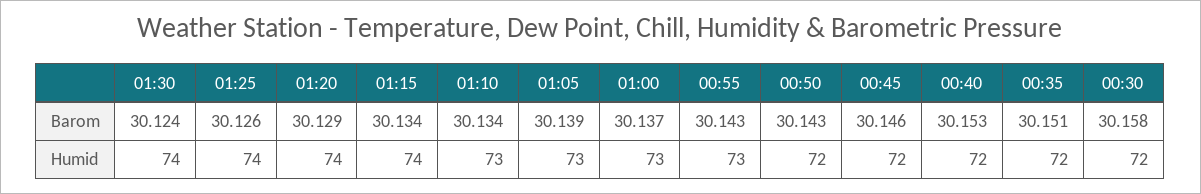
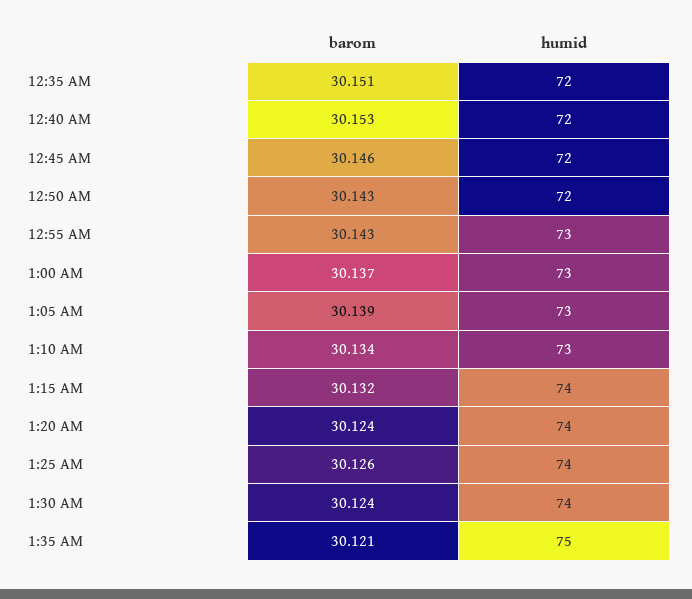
01:20, Barom: 30.129 -> 30.124
01:15, Barom: 30.134 -> 30.132
00:30, Barom: 30.158 -> none
00:30, Humid: 72 -> none
1:35 AM, Barom: none -> 30.121
1:35 AM, Humid: none -> 75

